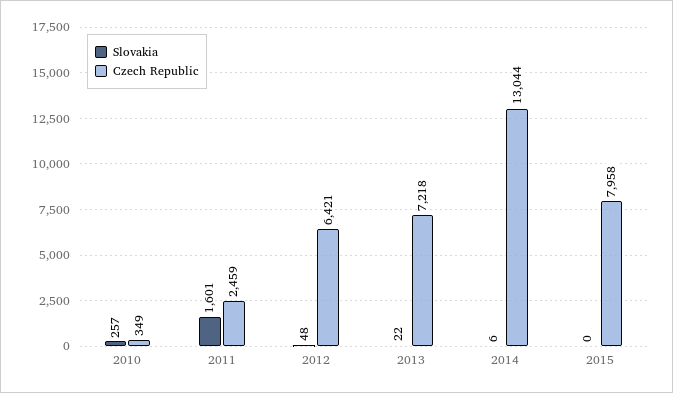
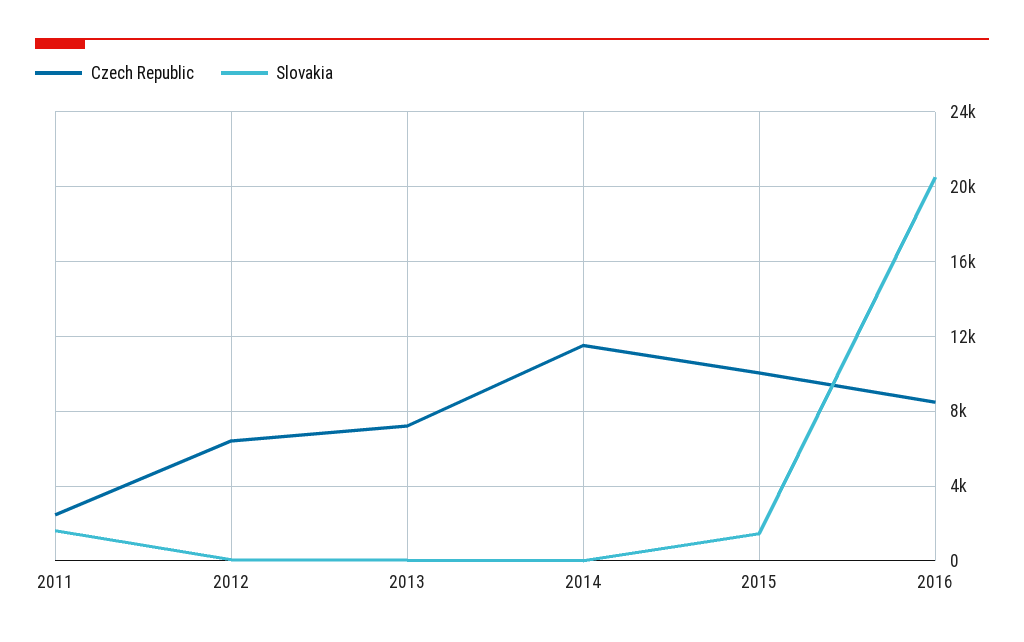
Slovakia, 2010: 257 -> none
Czech Republic, 2010: 349 -> none
Czech Republic, 2014: 13044 -> 11500
Slovakia, 2015: 0 -> 1500
Czech Republic, 2015: 7958 -> 10000
Czech Republic, 2016: none -> 8500
Slovakia, 2016: none -> 20500

